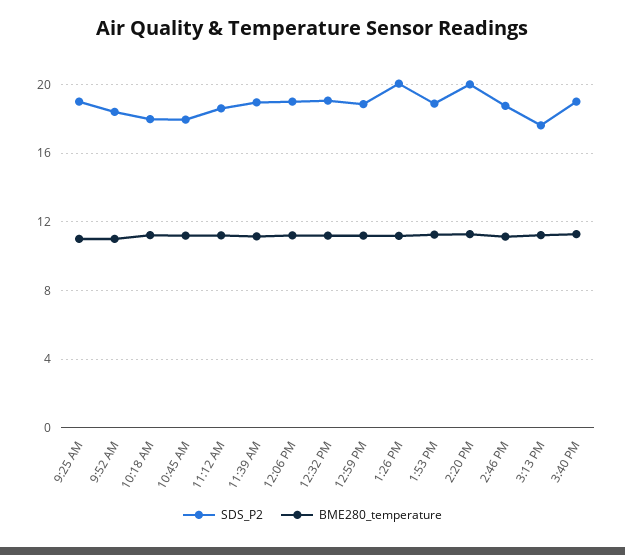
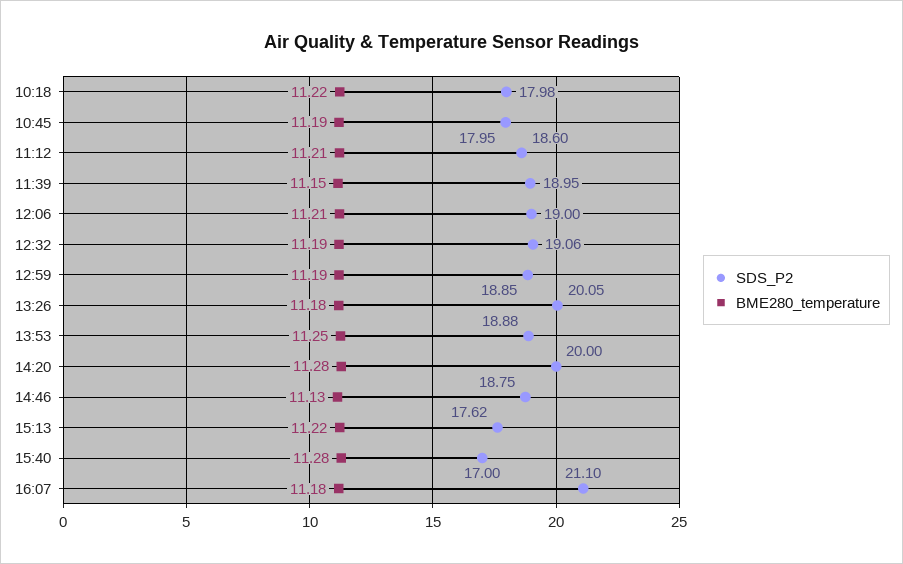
SDS_P2, 9:25 AM: 19 -> none
BME280_temperature, 9:25 AM: 11 -> none
SDS_P2, 9:52 AM: 18.5 -> none
BME280_temperature, 9:52 AM: 11 -> none
SDS_P2, 3:40 PM: 19 -> 17
SDS_P2, 16:07: none -> 21.1
BME280_temperature, 16:07: none -> 11.18

